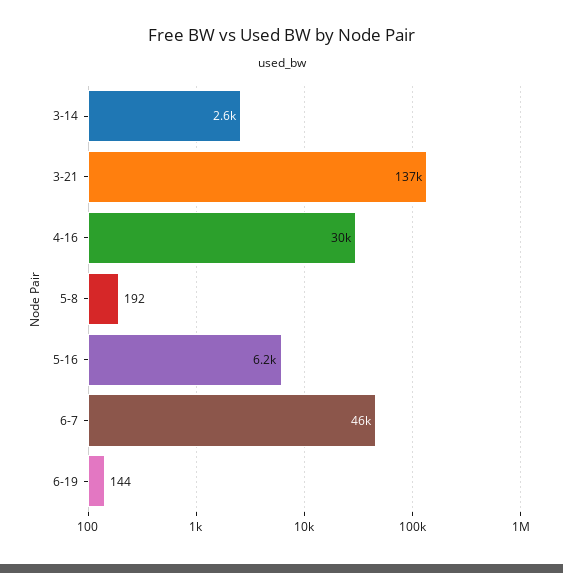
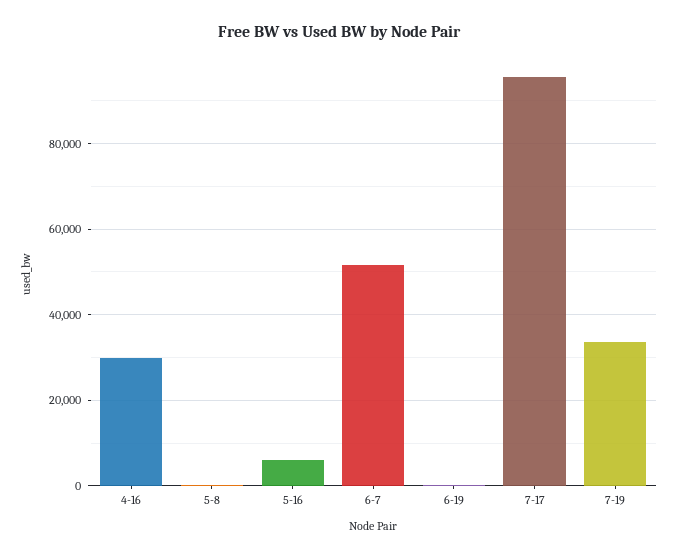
3-14: 2600 -> none
3-21: 137000 -> none
6-7: 46000 -> 52000
7-17: none -> 96000
7-19: none -> 34000

